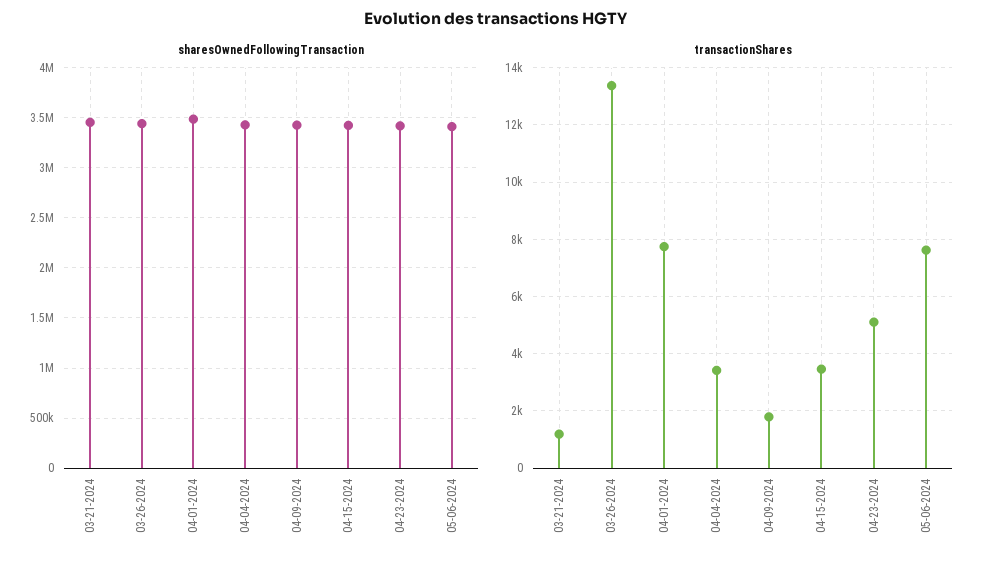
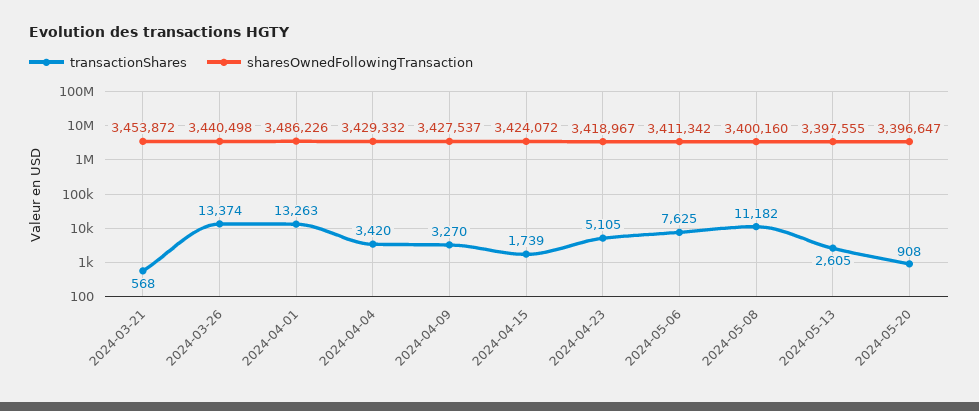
transactionShares, 03-21-2024: 1250 -> 568
transactionShares, 04-01-2024: 7750 -> 13263
transactionShares, 04-09-2024: 1750 -> 3270
transactionShares, 04-15-2024: 3500 -> 1739
transactionShares, 2024-05-08: none -> 11182
sharesOwnedFollowingTransaction, 2024-05-08: none -> 3400160
transactionShares, 2024-05-13: none -> 2605
sharesOwnedFollowingTransaction, 2024-05-13: none -> 3397555
transactionShares, 2024-05-20: none -> 908
sharesOwnedFollowingTransaction, 2024-05-20: none -> 3396647

